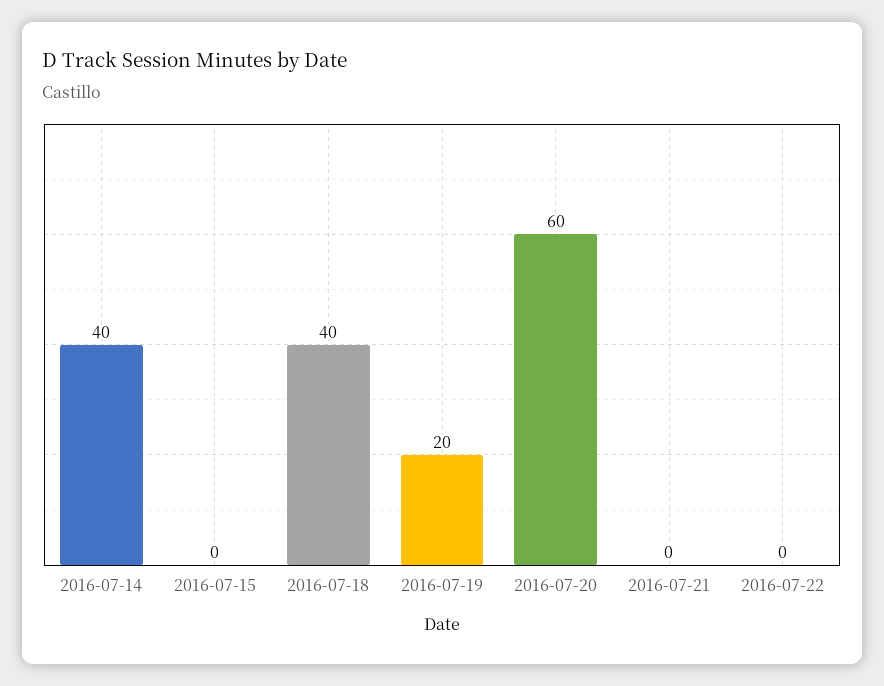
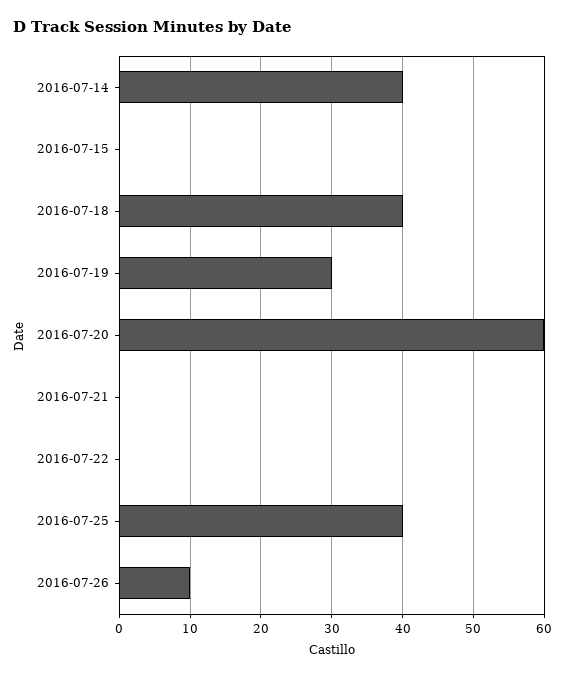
2016-07-19: 20 -> 30
2016-07-25: none -> 40
2016-07-26: none -> 10

